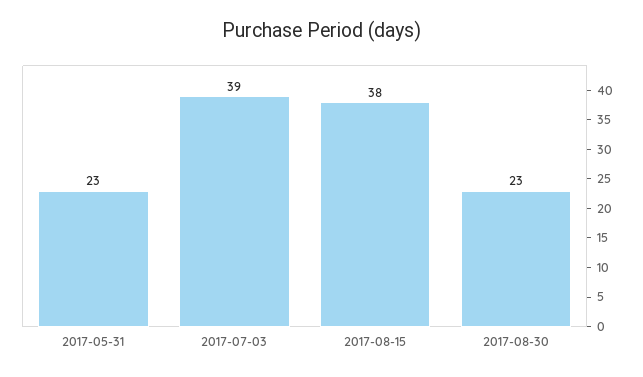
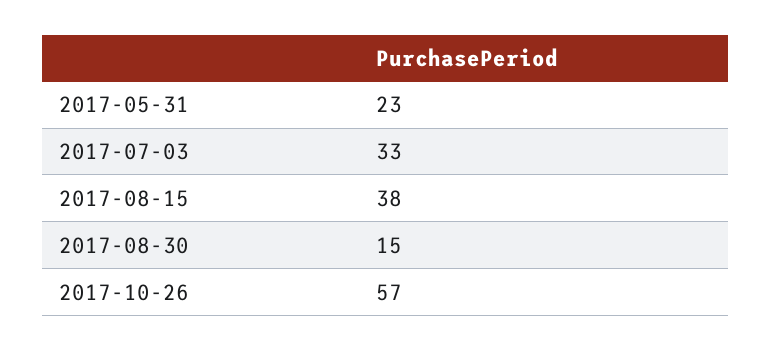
2017-07-03: 39 -> 33
2017-08-30: 23 -> 15
2017-10-26: none -> 57

